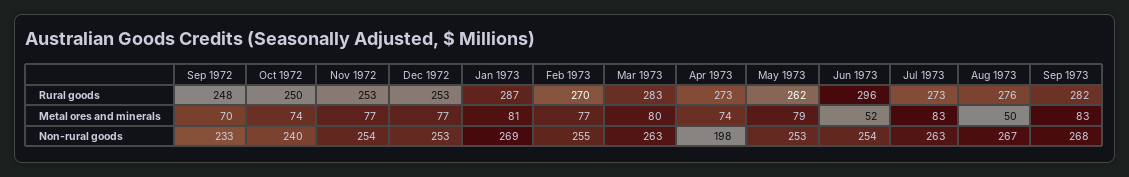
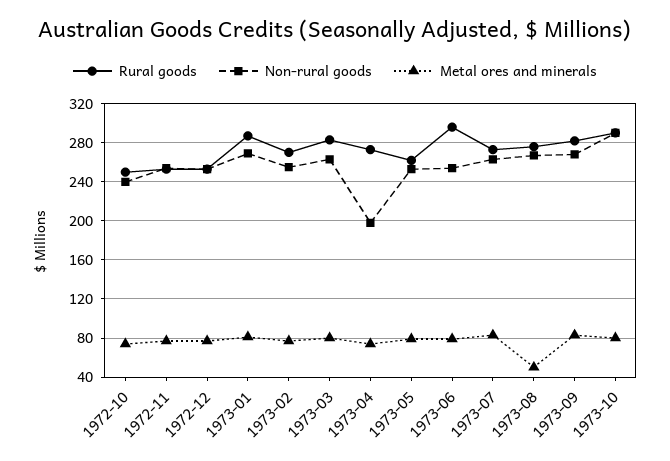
Rural goods, Sep 1972: 248 -> none
Metal ores and minerals, Sep 1972: 70 -> none
Metal ores and minerals, Jun 1973: 52 -> 80
Non-rural goods, Sep 1972: 233 -> none
Rural goods, 1973-10: none -> 290
Non-rural goods, 1973-10: none -> 290
Metal ores and minerals, 1973-10: none -> 80

